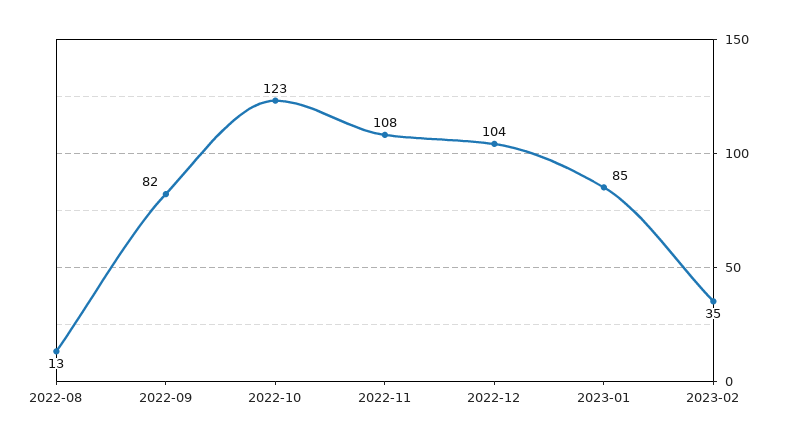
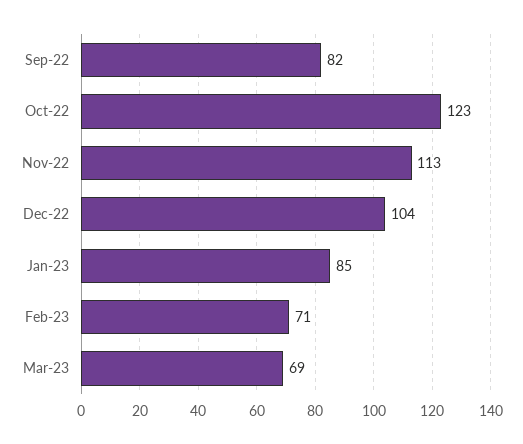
2022-08: 13 -> none
2022-11: 108 -> 113
2023-02: 35 -> 71
Mar-23: none -> 69

